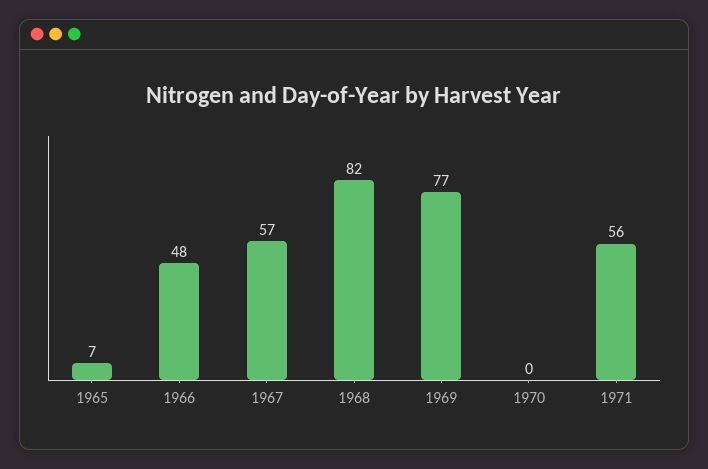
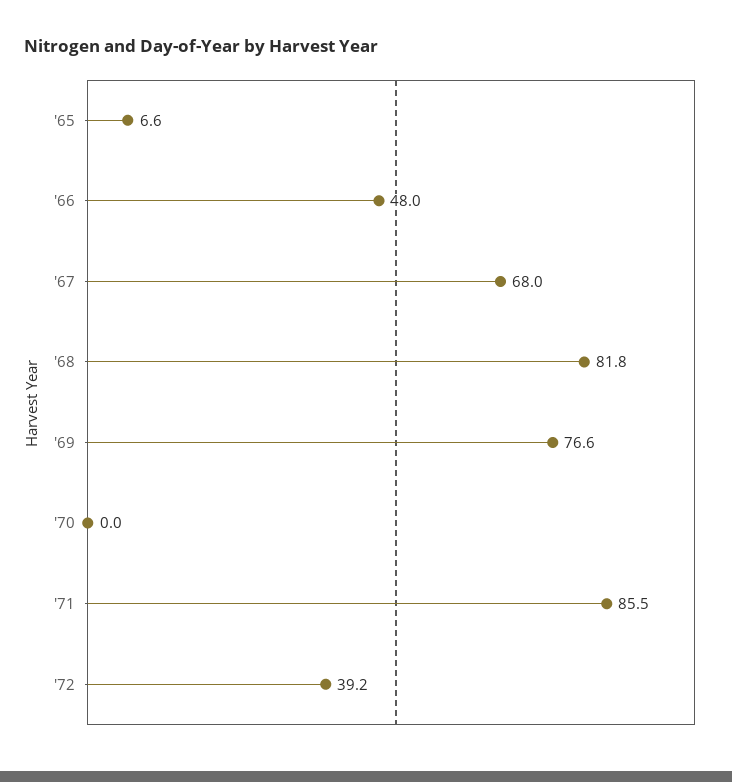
1967: 57 -> 68
1971: 56 -> 85.5
'72: none -> 39.2

